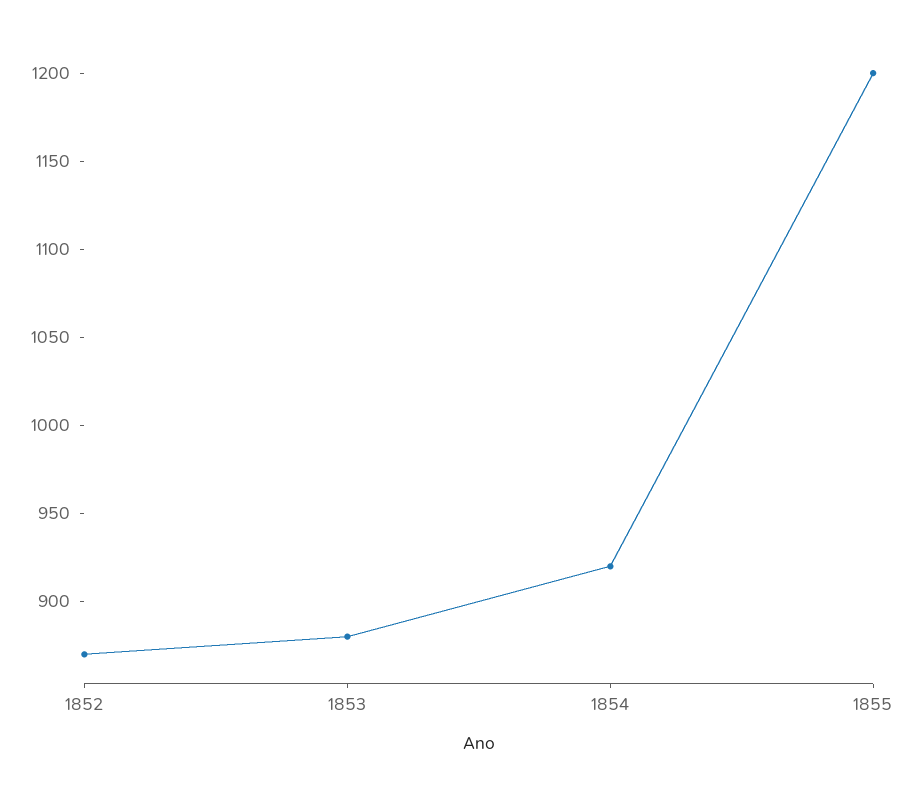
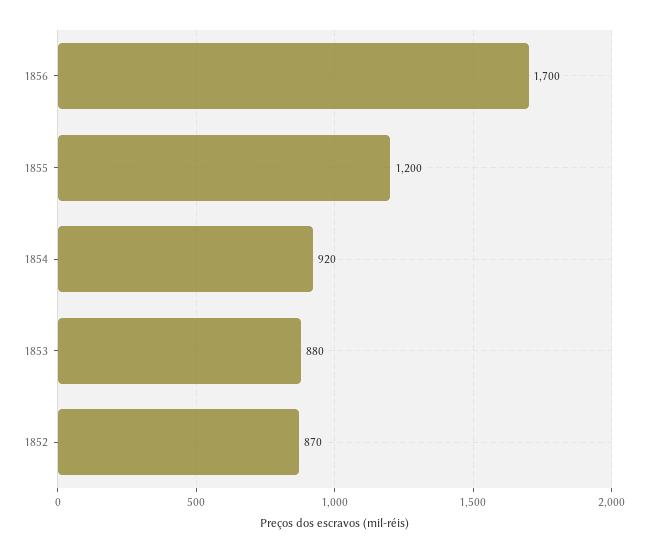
1856: none -> 1700

